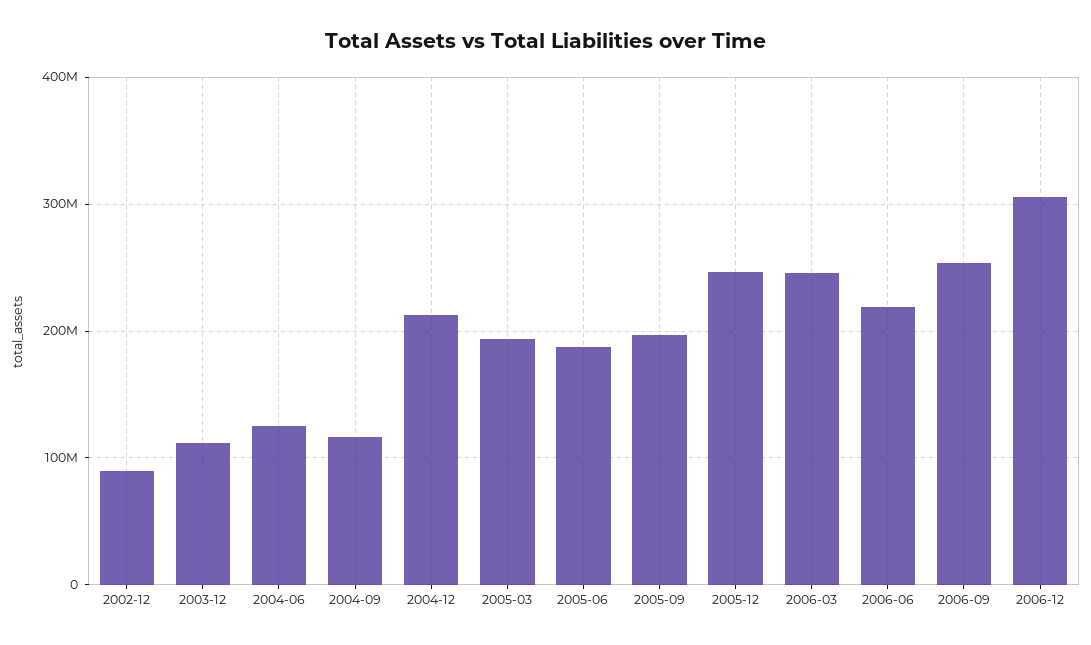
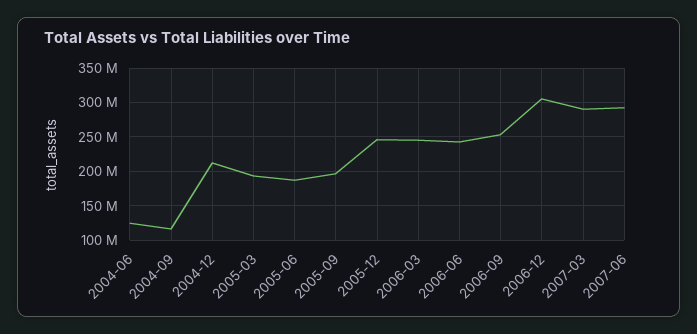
2002-12: 90000000 -> none
2003-12: 110000000 -> none
2006-06: 220000000 -> 240000000
2007-03: none -> 290000000
2007-06: none -> 290000000

